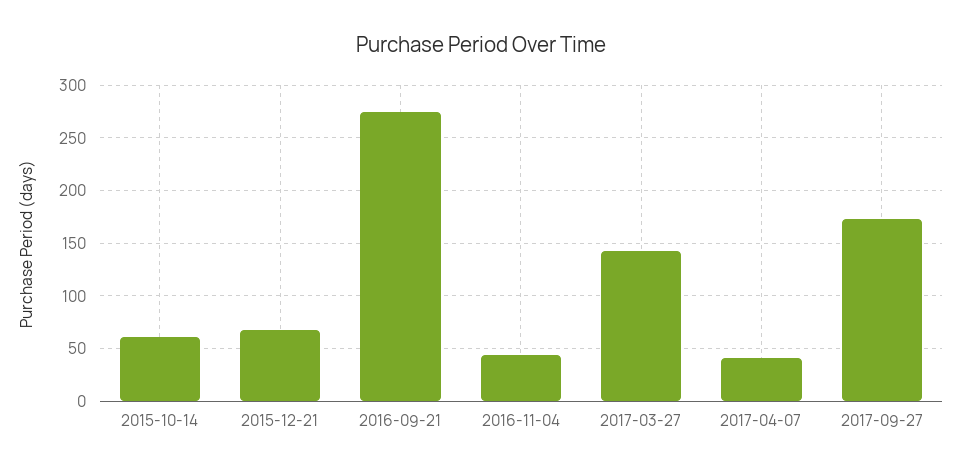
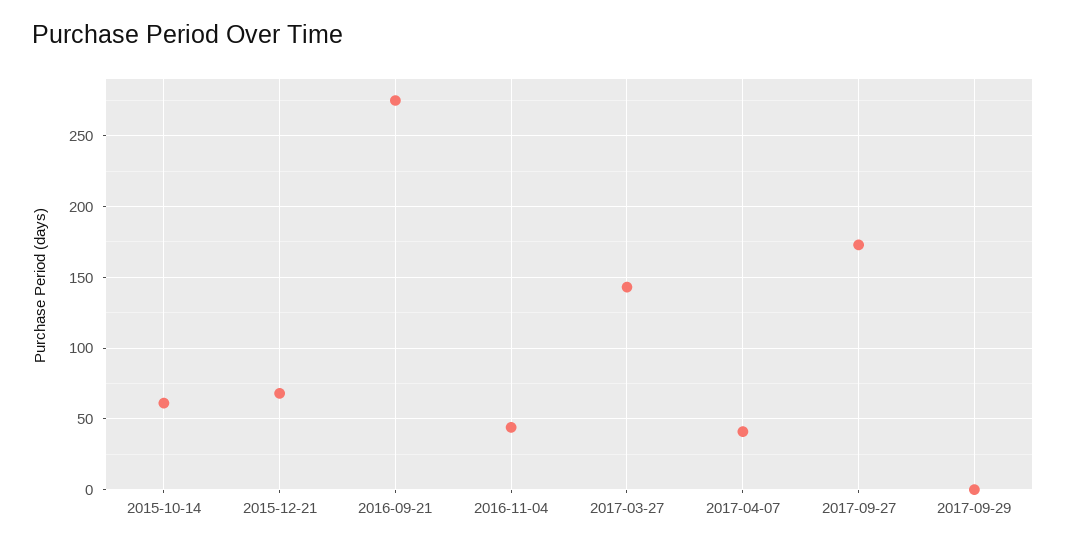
2017-09-29: none -> 0

